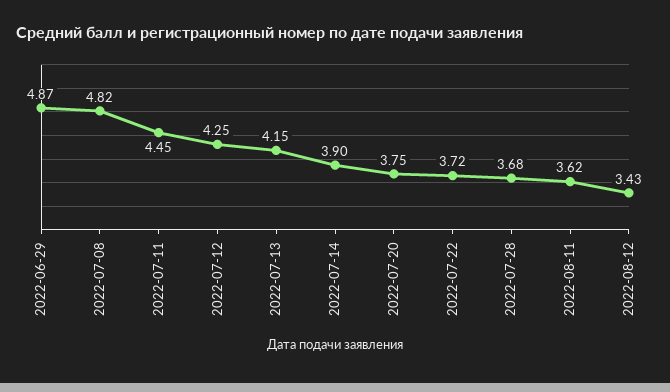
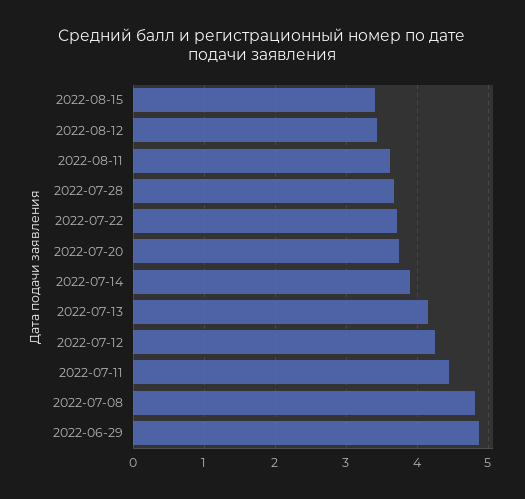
2022-08-15: none -> 3.4

